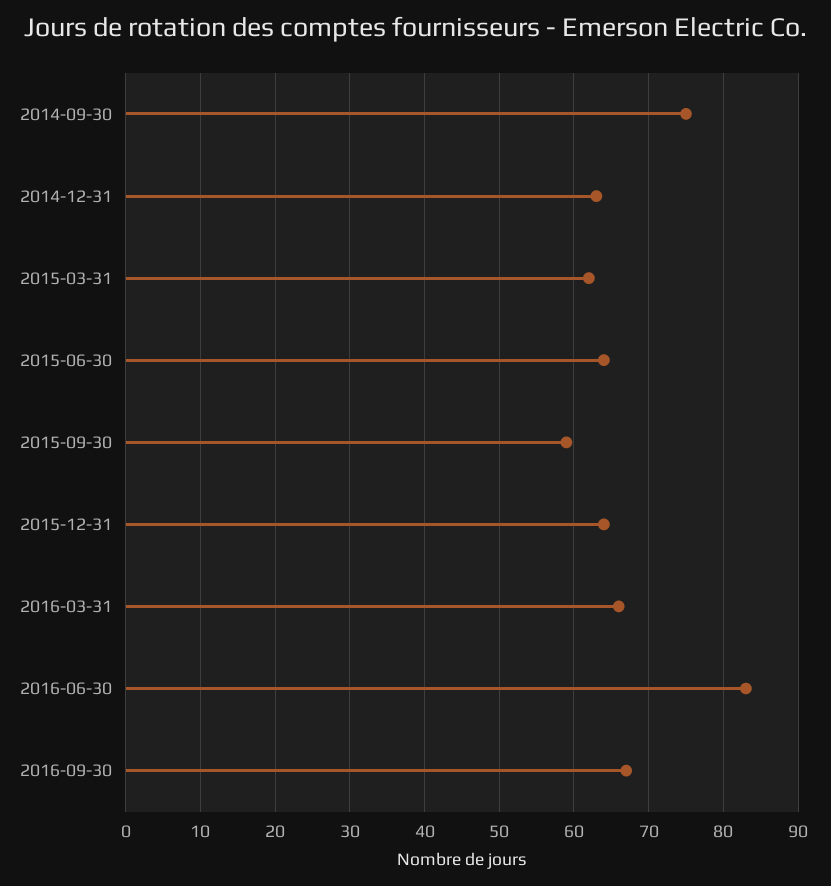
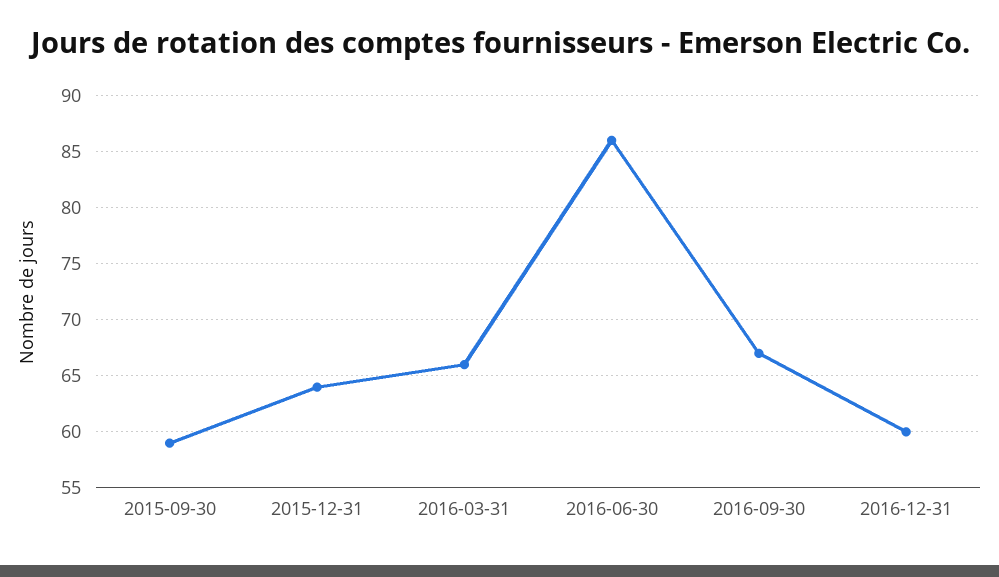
2014-09-30: 75 -> none
2014-12-31: 63 -> none
2015-03-31: 62 -> none
2015-06-30: 64 -> none
2016-06-30: 83 -> 86
2016-12-31: none -> 60

